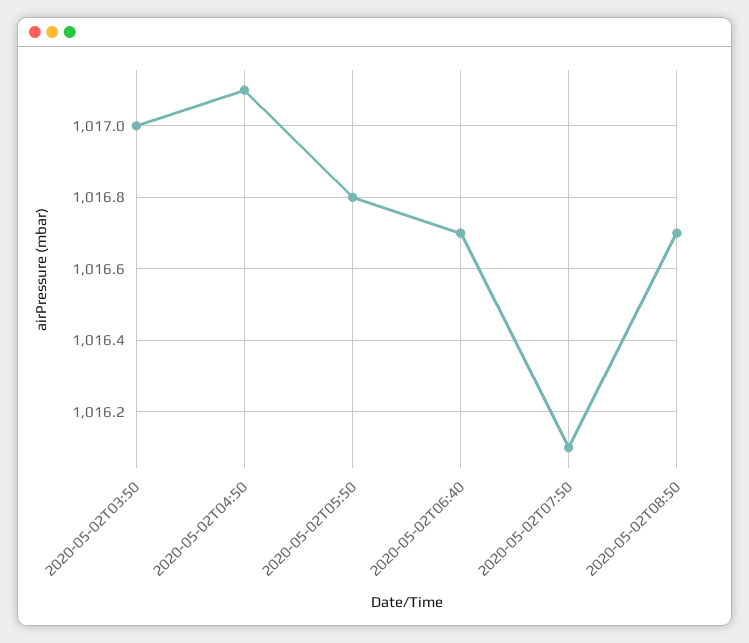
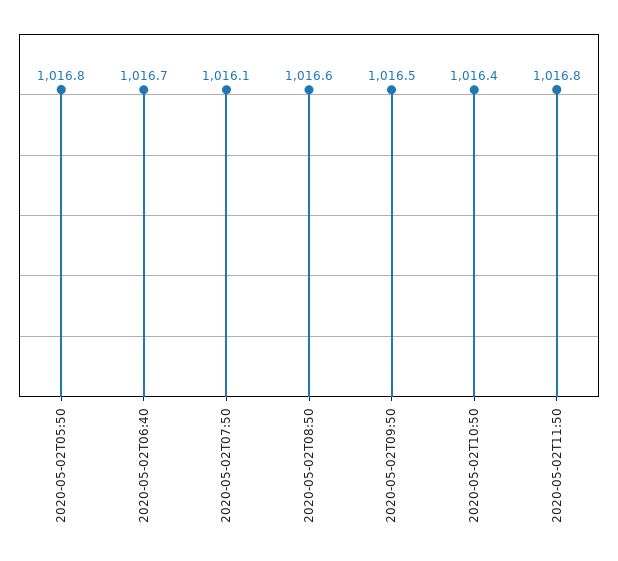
2020-05-02T03:50: 1017 -> none
2020-05-02T04:50: 1017.1 -> none
2020-05-02T08:50: 1016.7 -> 1016.6
2020-05-02T09:50: none -> 1016.5
2020-05-02T10:50: none -> 1016.4
2020-05-02T11:50: none -> 1016.8

